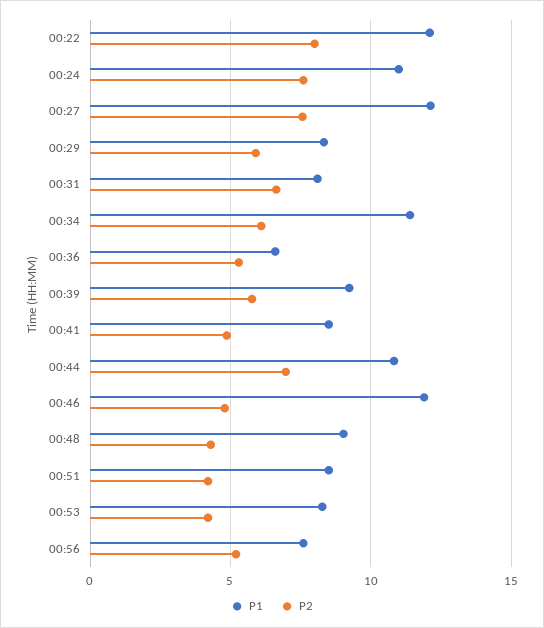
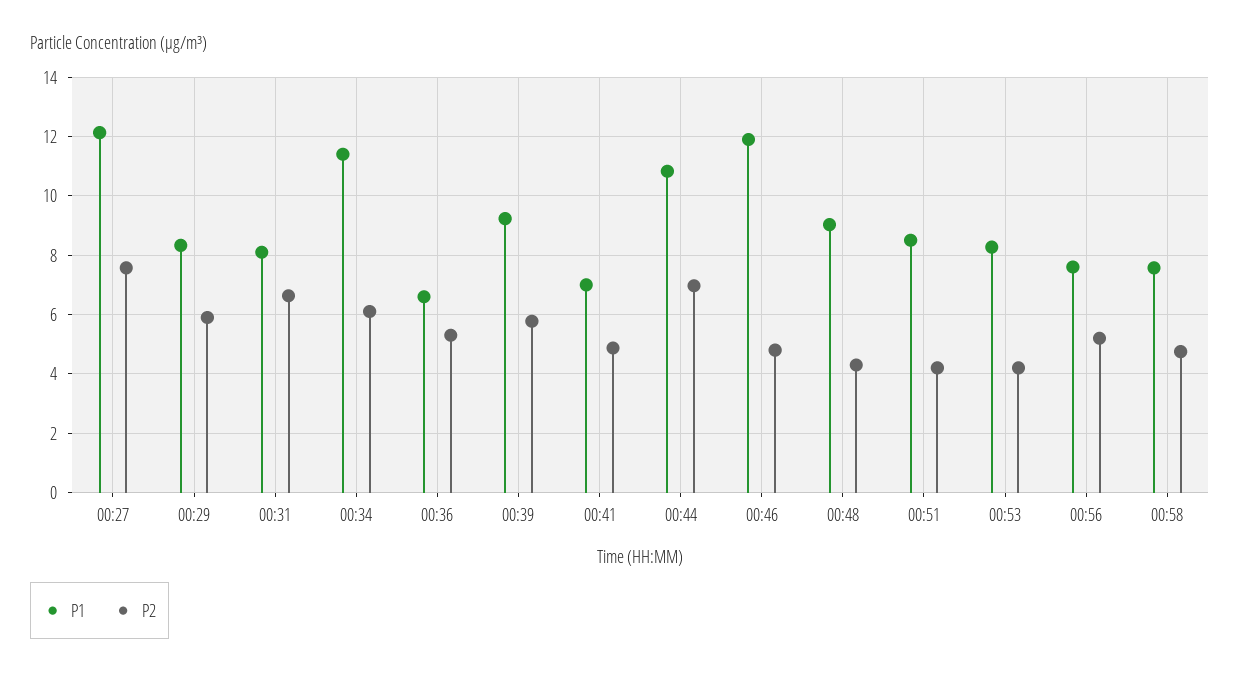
P1, 00:22: 12 -> none
P2, 00:22: 8 -> none
P1, 00:24: 11 -> none
P2, 00:24: 7.5 -> none
P1, 00:41: 8.5 -> 7
P1, 00:58: none -> 7.5
P2, 00:58: none -> 4.75

